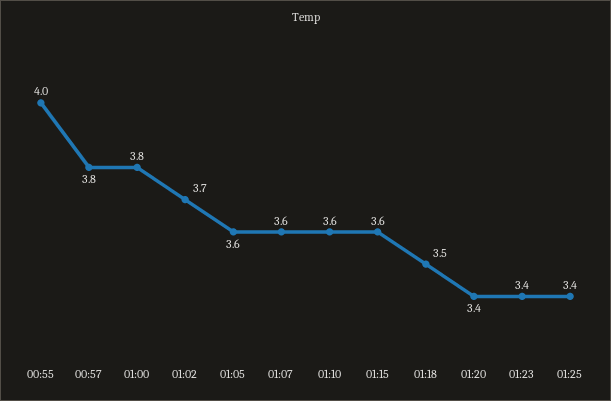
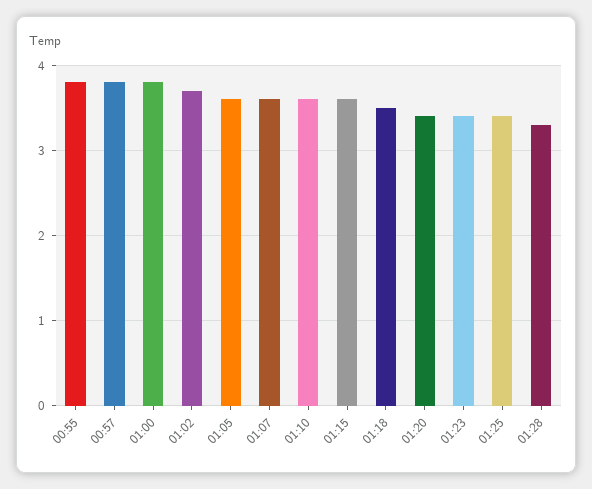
00:55: 4 -> 3.8
01:28: none -> 3.3

